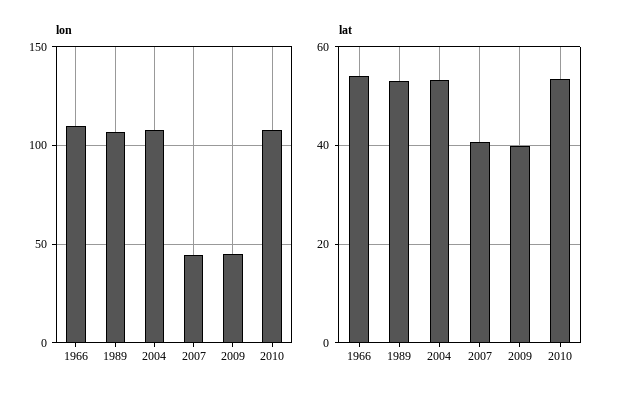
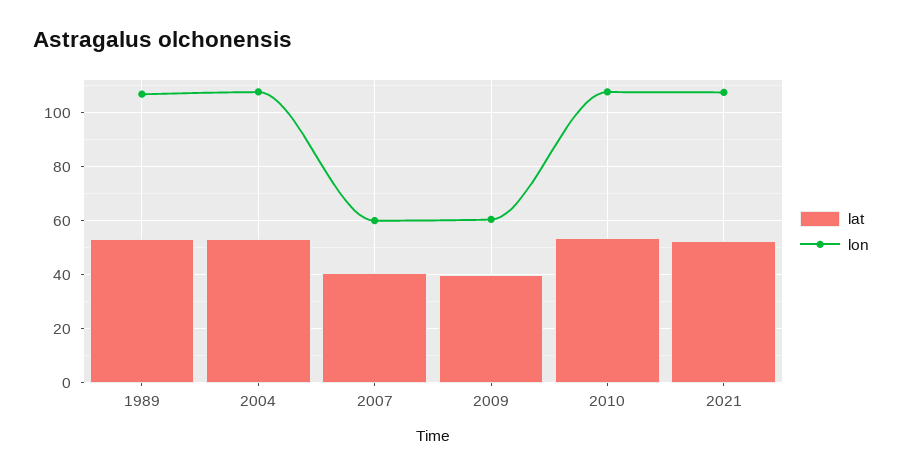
lon, 1966: 110 -> none
lon, 2007: 45 -> 60
lon, 2009: 45 -> 60
lat, 1966: 54 -> none
lat, 2021: none -> 52.5
lon, 2021: none -> 107.5

